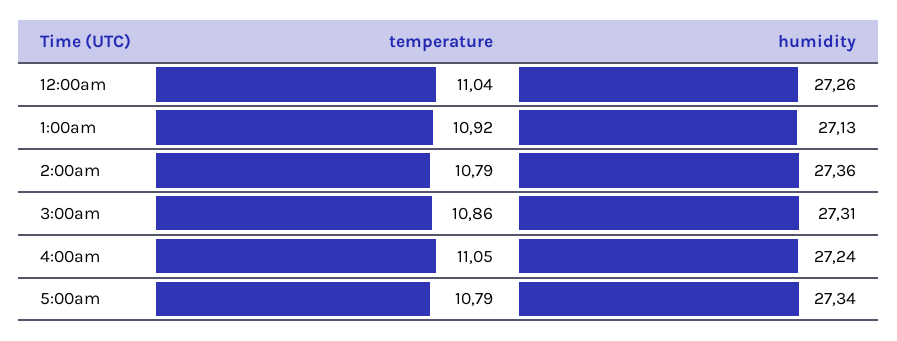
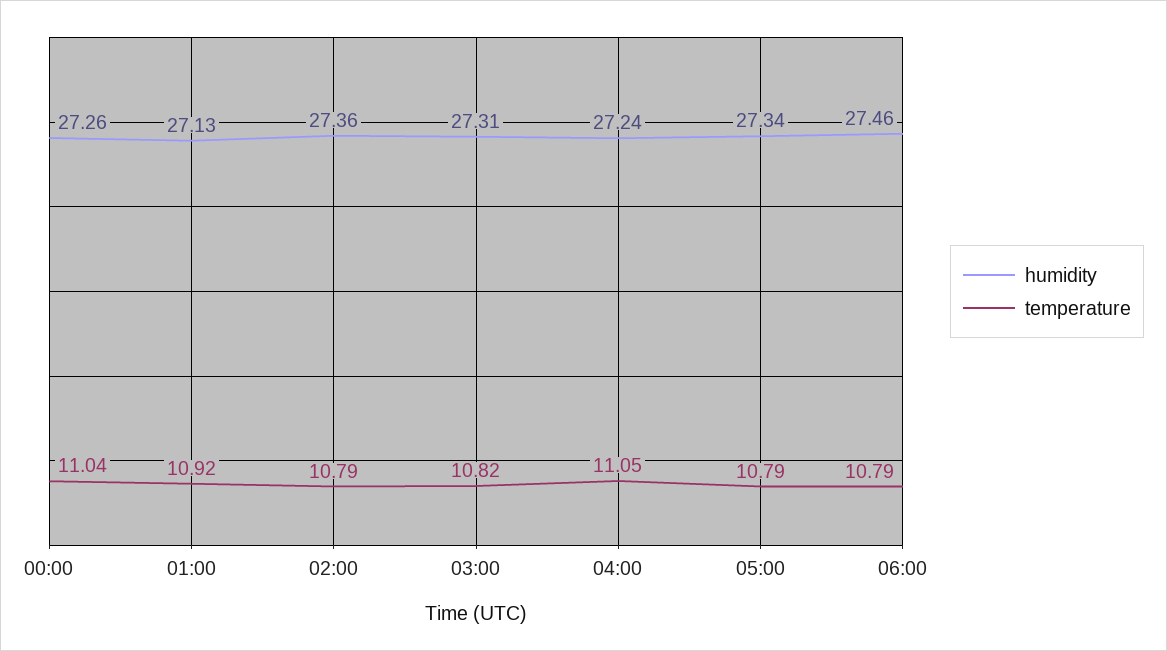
temperature, 3:00am: 10.86 -> 10.82
humidity, 06:00: none -> 27.46
temperature, 06:00: none -> 10.79

